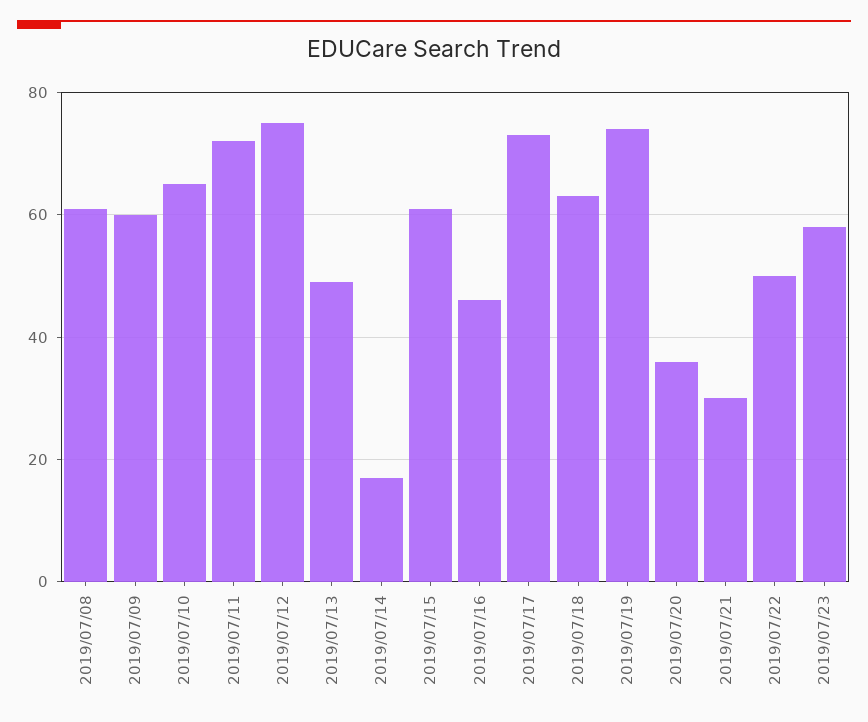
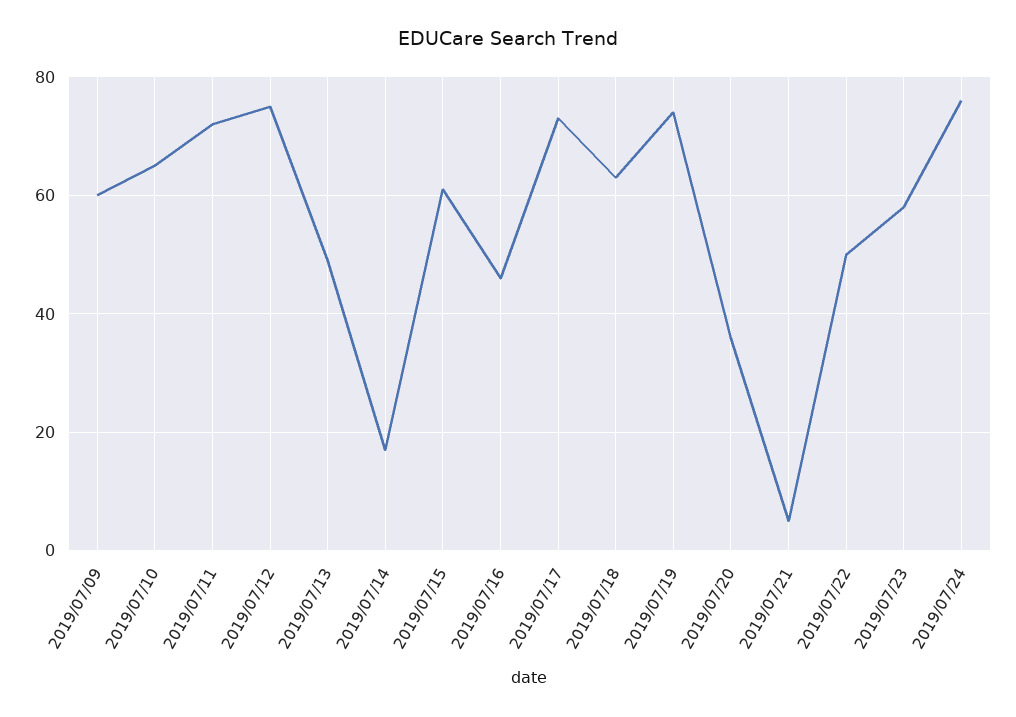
2019/07/08: 60 -> none
2019/07/21: 30 -> 5
2019/07/24: none -> 75

